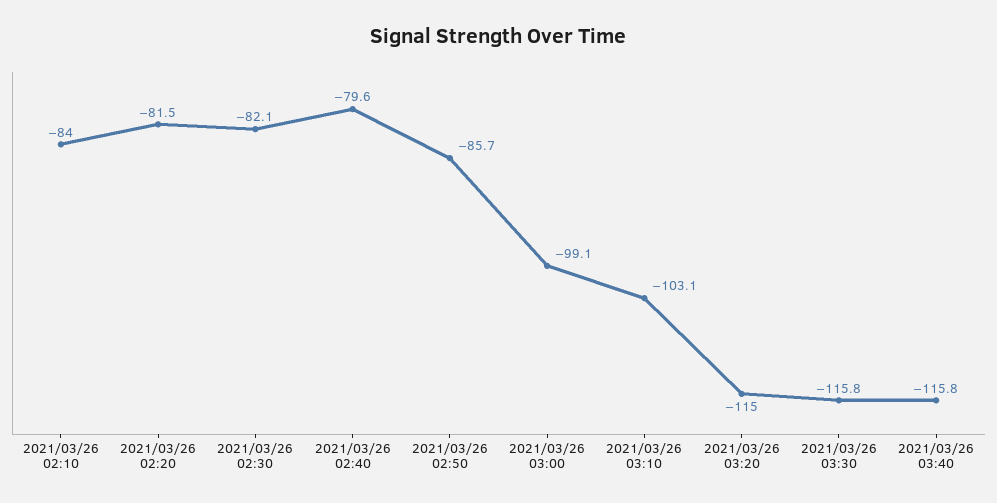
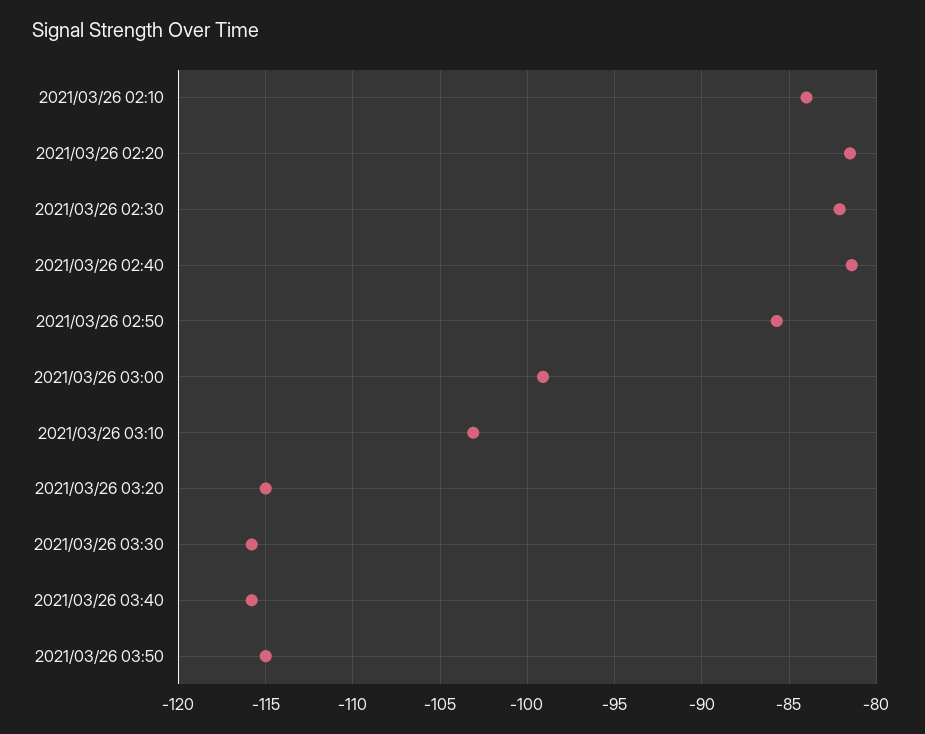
2021/03/26 02:40: -79.6 -> -81.5
2021/03/26 03:50: none -> -115

